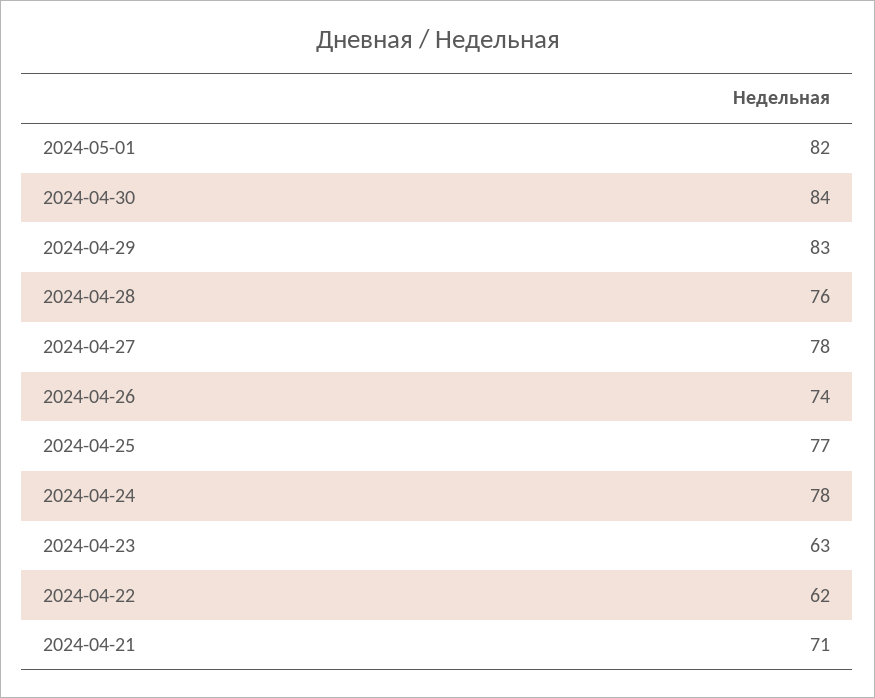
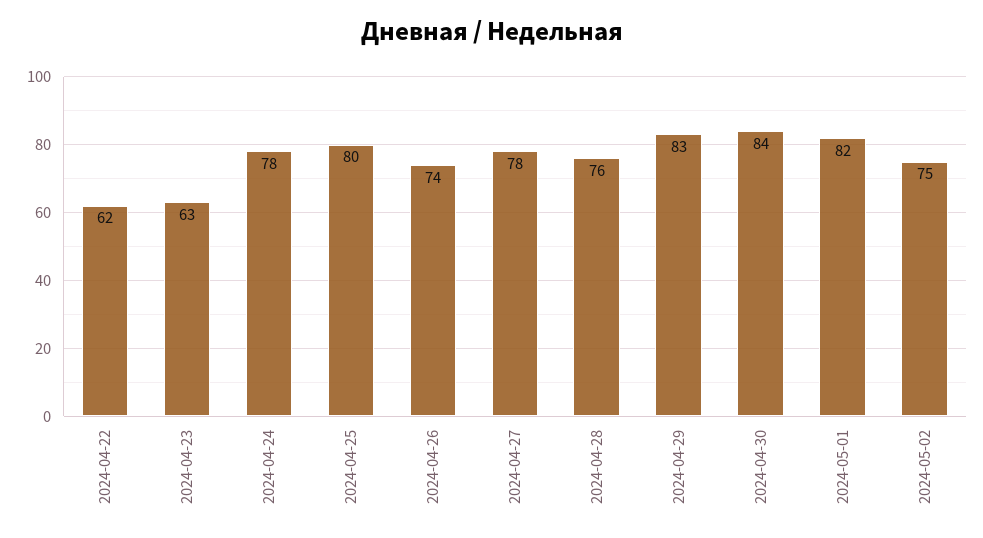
2024-04-25: 77 -> 80
2024-04-21: 71 -> none
2024-05-02: none -> 75

